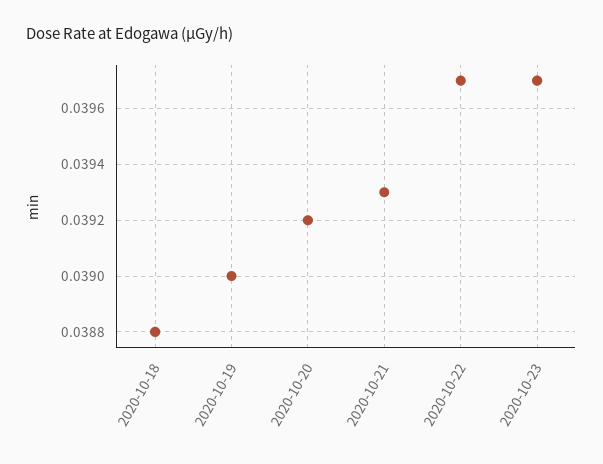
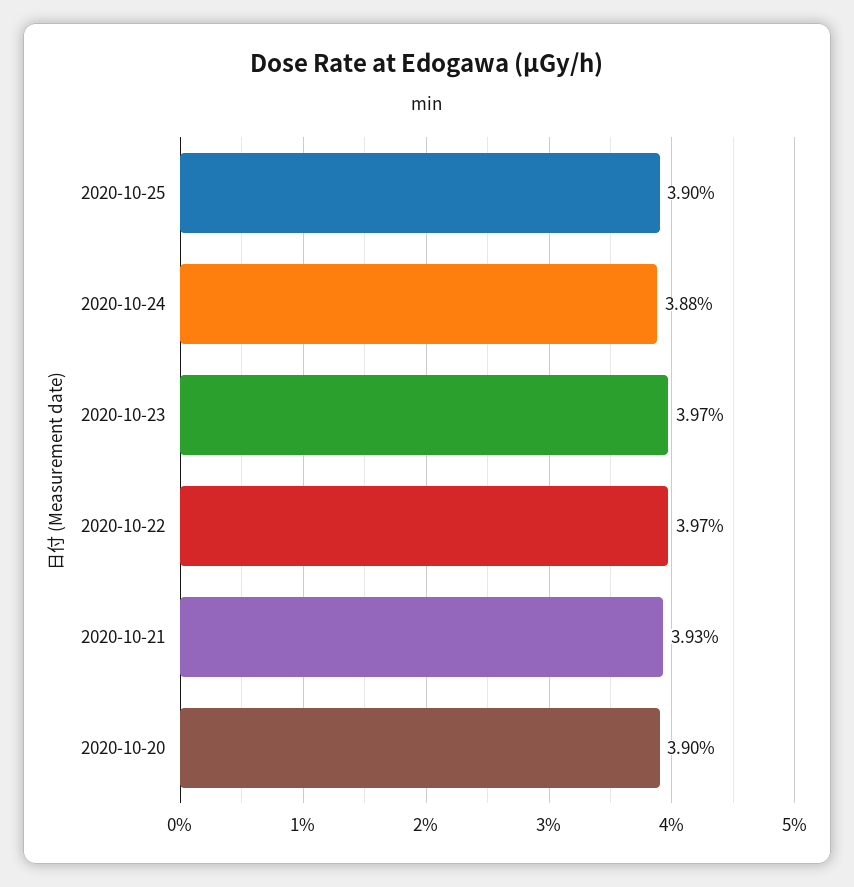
2020-10-18: 0.0388 -> none
2020-10-19: 0.039 -> none
2020-10-20: 0.0392 -> 0.039
2020-10-25: none -> 0.039
2020-10-24: none -> 0.0388

